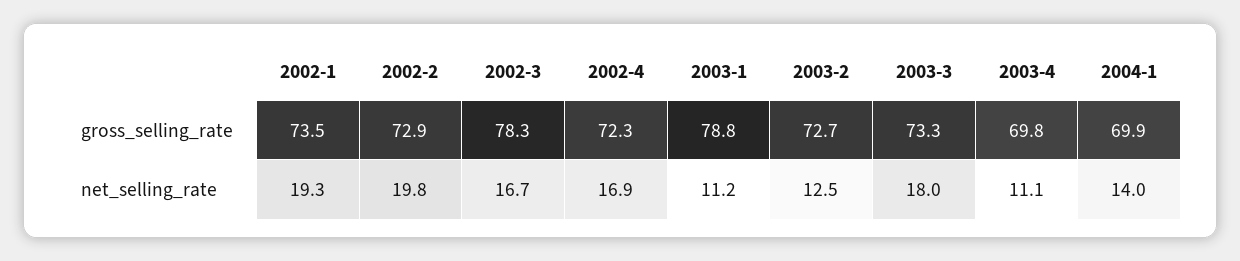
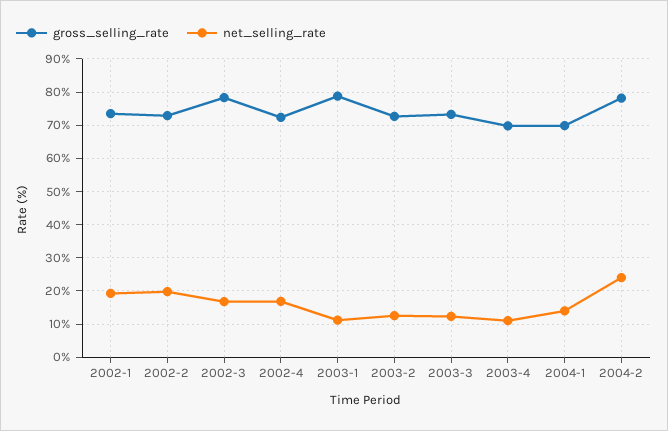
net_selling_rate, 2003-3: 18 -> 12
gross_selling_rate, 2004-2: none -> 78
net_selling_rate, 2004-2: none -> 24

